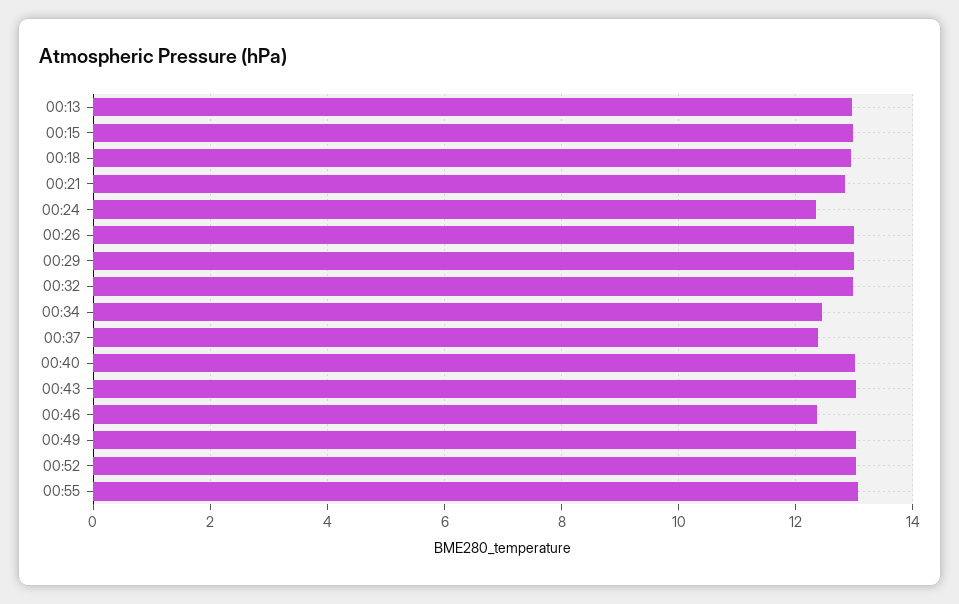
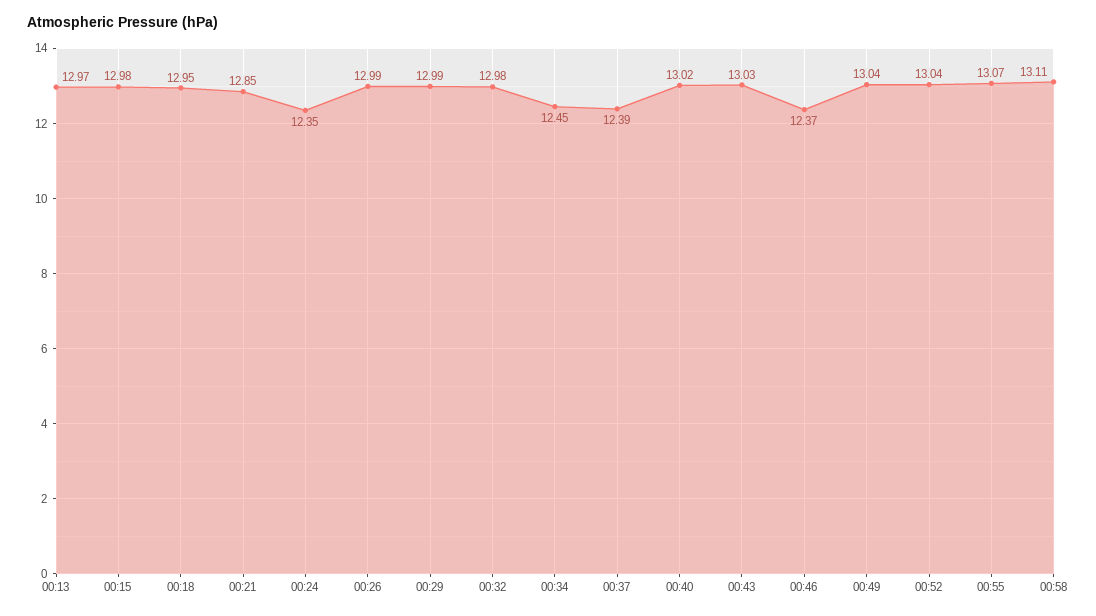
00:58: none -> 13.11

